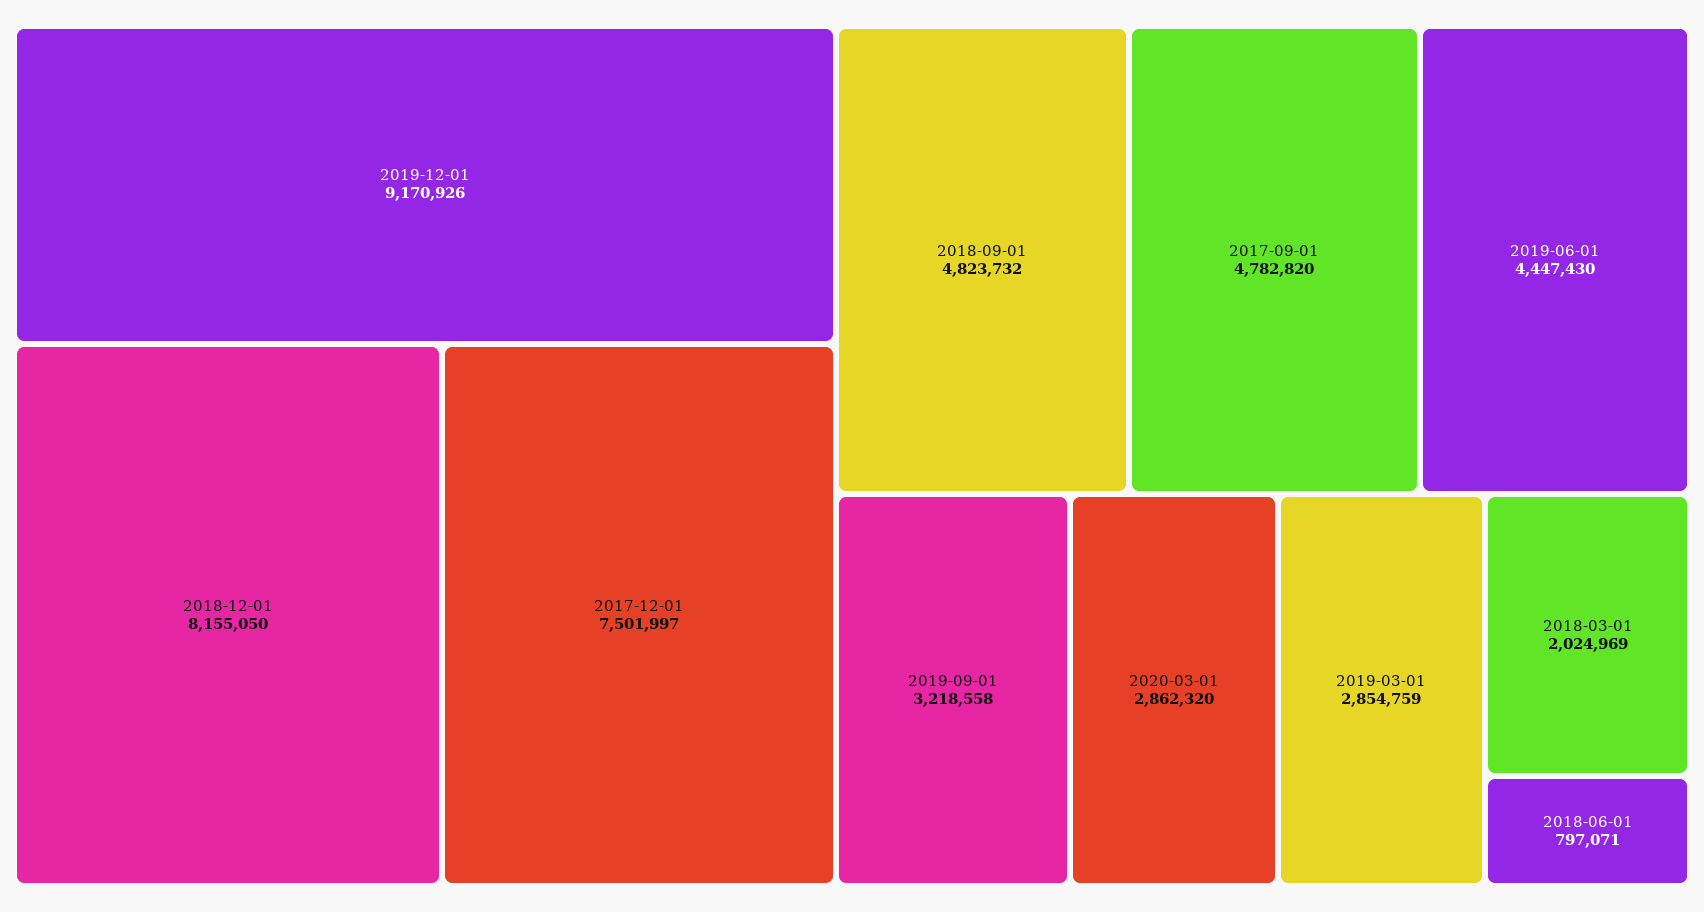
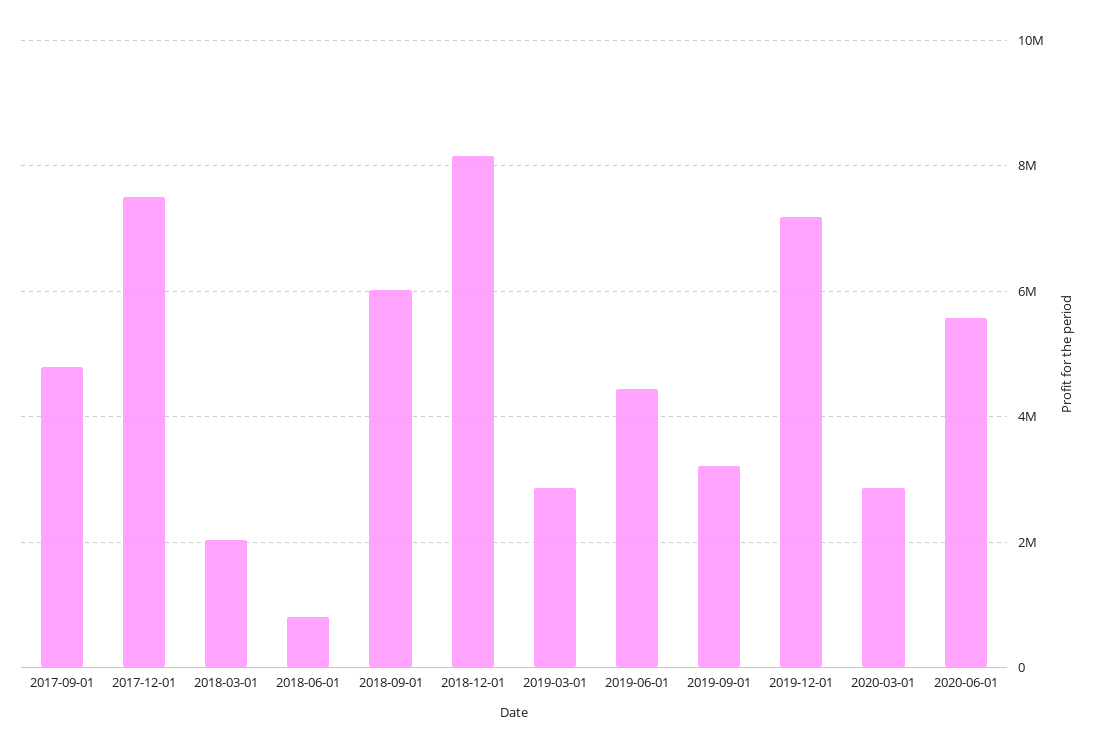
2019-12-01: 9170926 -> 7200000
2018-09-01: 4823732 -> 6000000
2020-06-01: none -> 5600000

